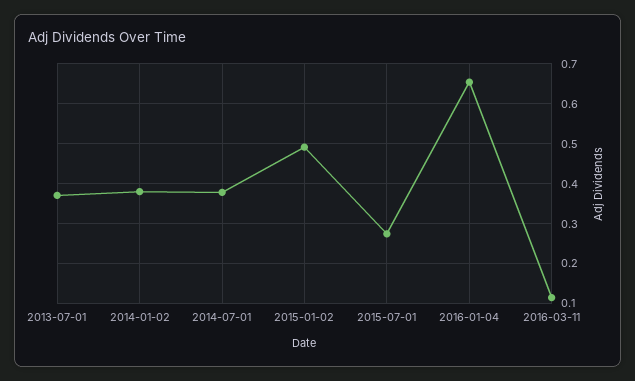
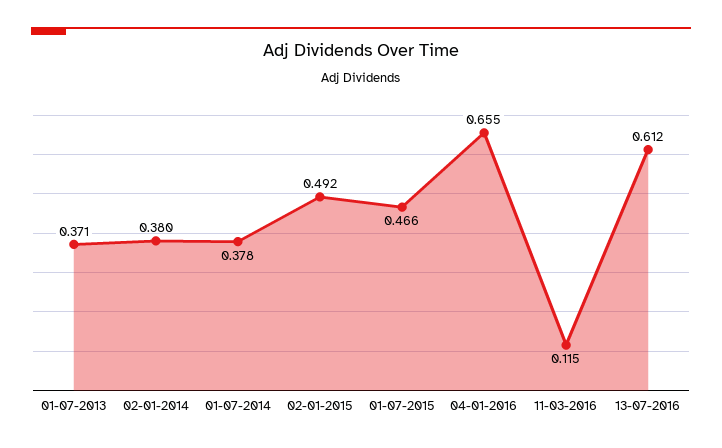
2015-07-01: 0.28 -> 0.466
13-07-2016: none -> 0.612

